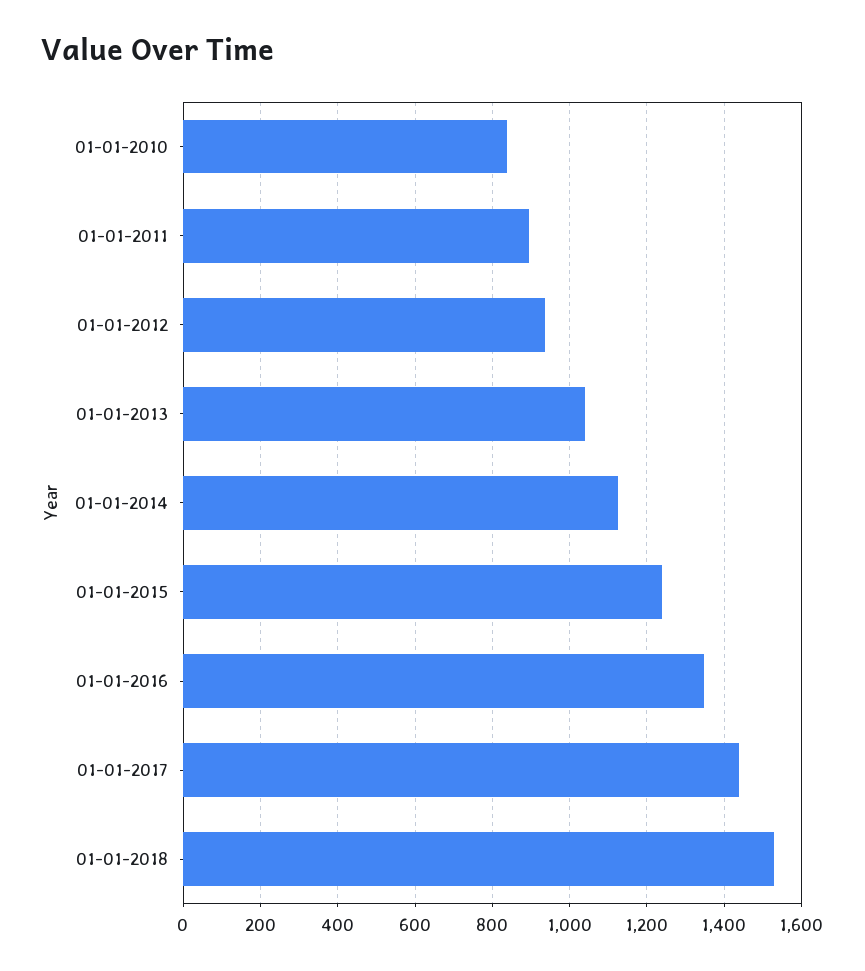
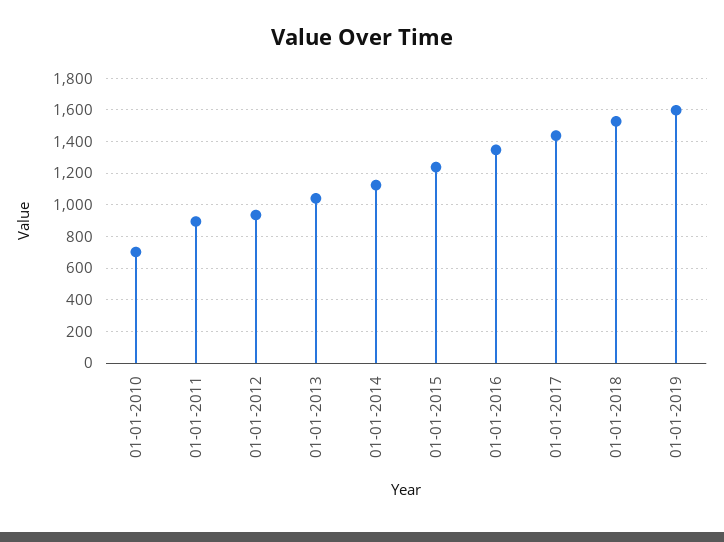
01-01-2010: 840 -> 700
01-01-2019: none -> 1600

